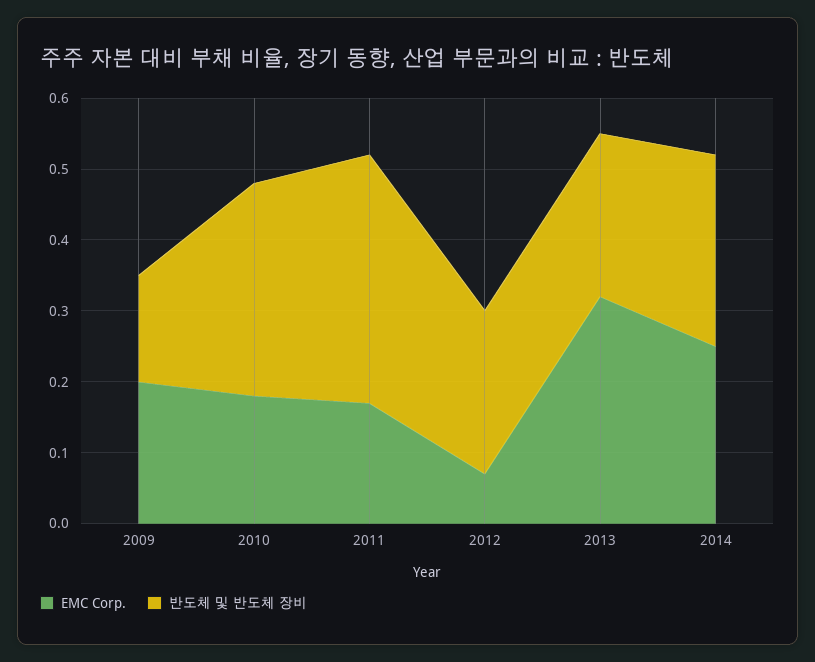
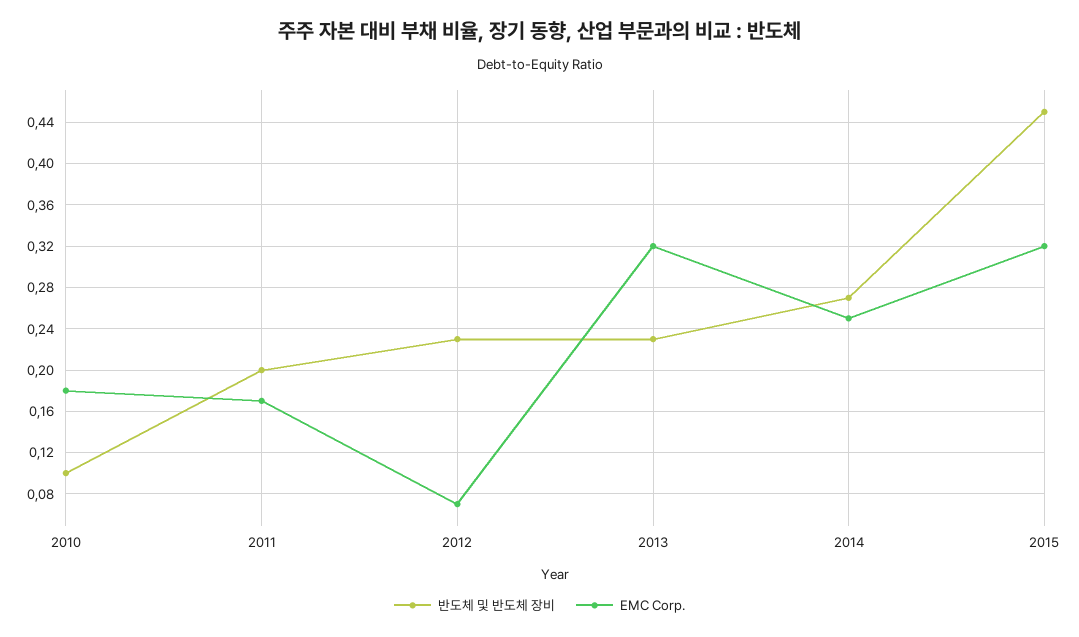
EMC Corp., 2009: 0.2 -> none
반도체 및 반도체 장비, 2009: 0.15 -> none
반도체 및 반도체 장비, 2010: 0.3 -> 0.1
반도체 및 반도체 장비, 2011: 0.35 -> 0.2
반도체 및 반도체 장비, 2015: none -> 0.45
EMC Corp., 2015: none -> 0.32

